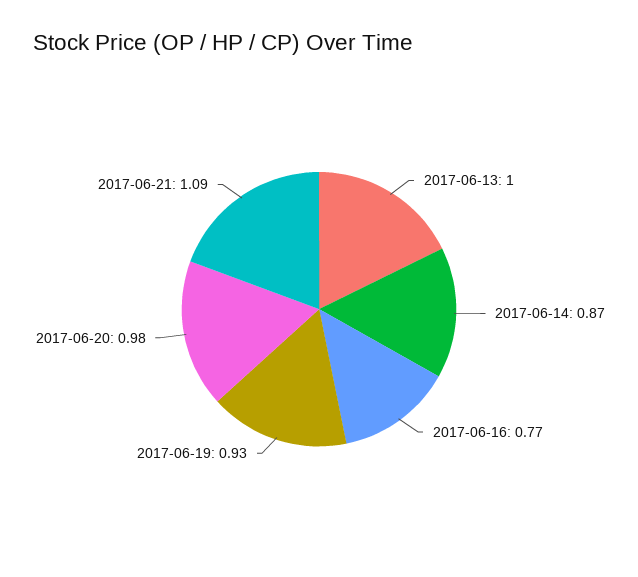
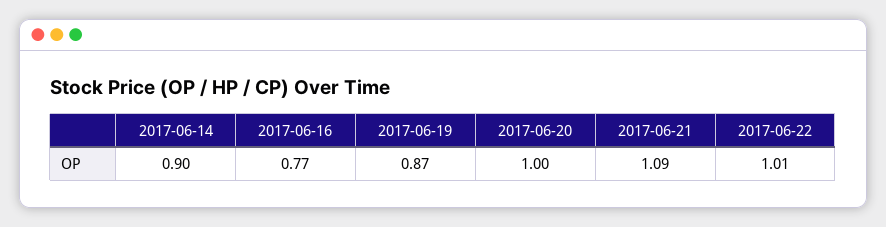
2017-06-13: 1 -> none
2017-06-14: 0.87 -> 0.9
2017-06-19: 0.93 -> 0.87
2017-06-20: 0.98 -> 1
2017-06-22: none -> 1.01

